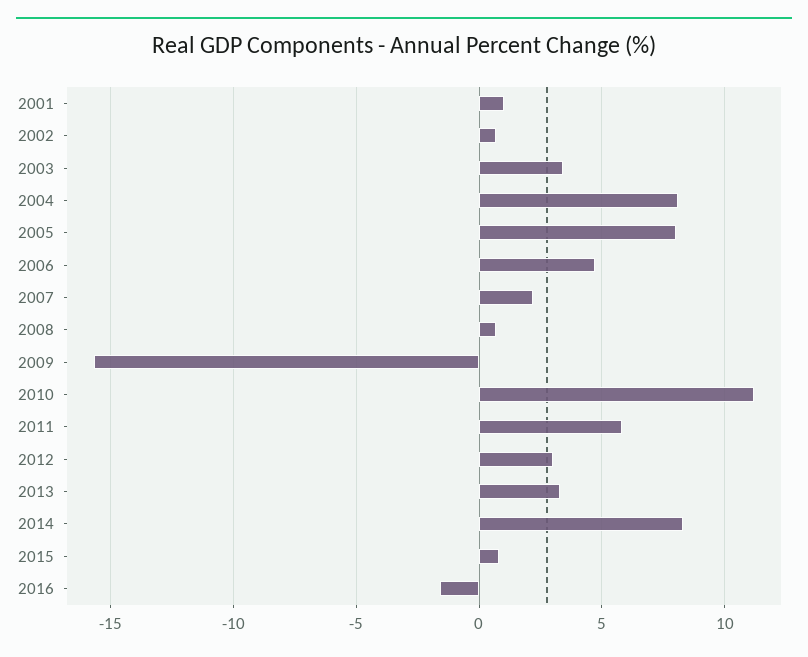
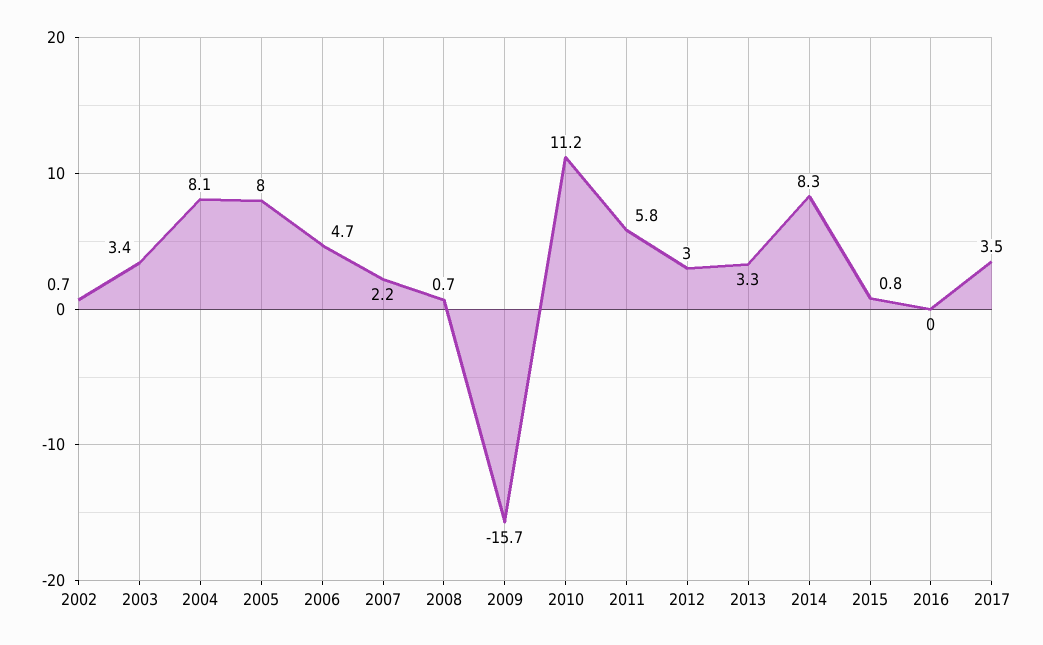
2001: 1 -> none
2016: -1.5 -> 0
2017: none -> 3.5

